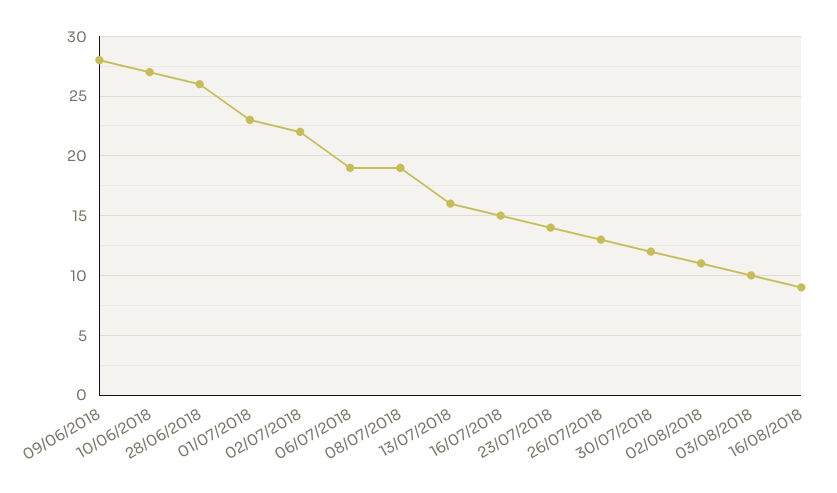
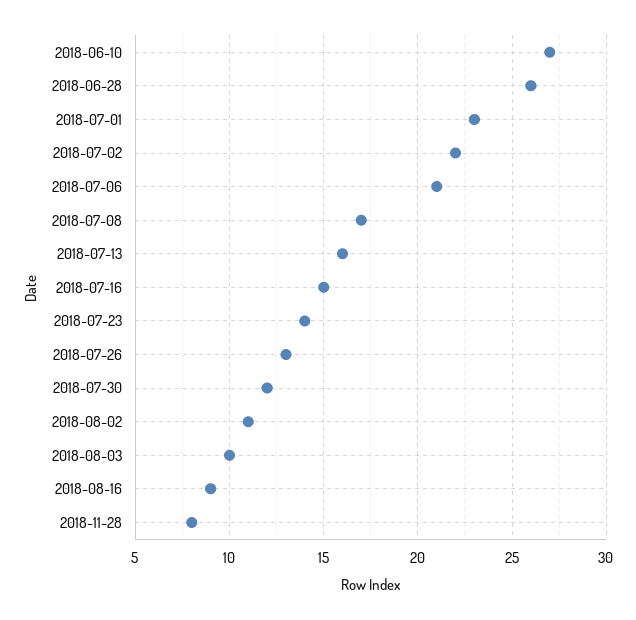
09/06/2018: 28 -> none
06/07/2018: 19 -> 21
08/07/2018: 19 -> 17
2018-11-28: none -> 8

